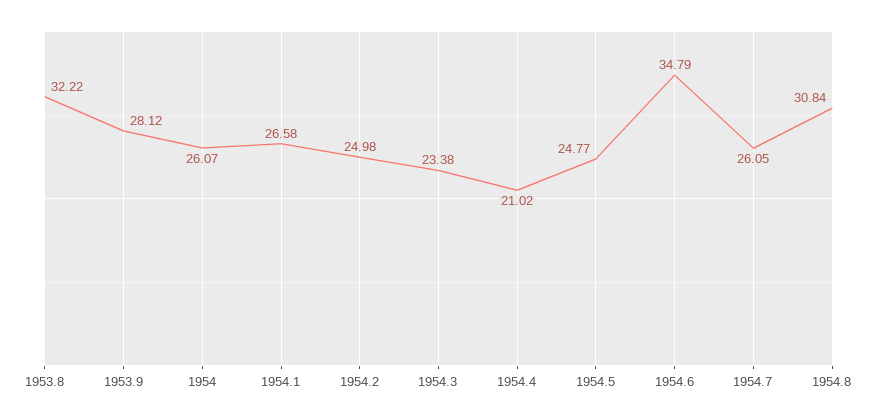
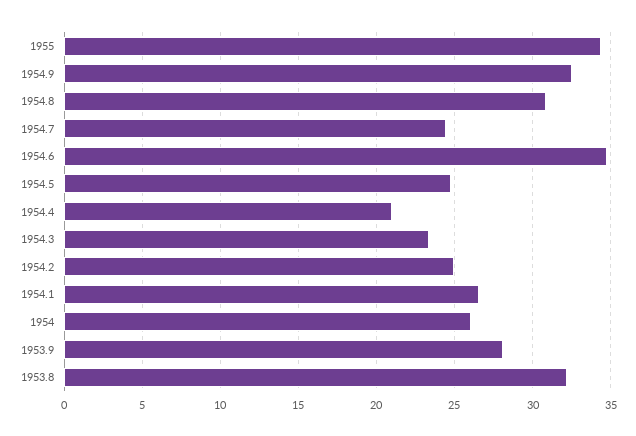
1954.7: 26.05 -> 24.5
1955: none -> 34.5
1954.9: none -> 32.5

